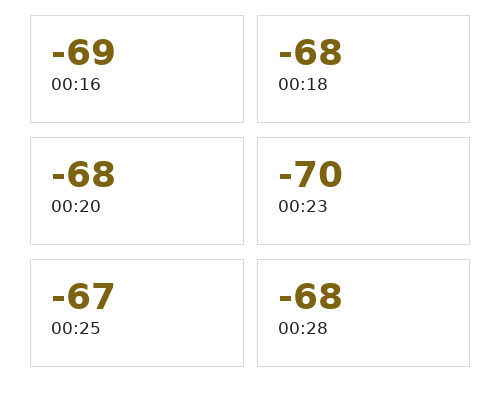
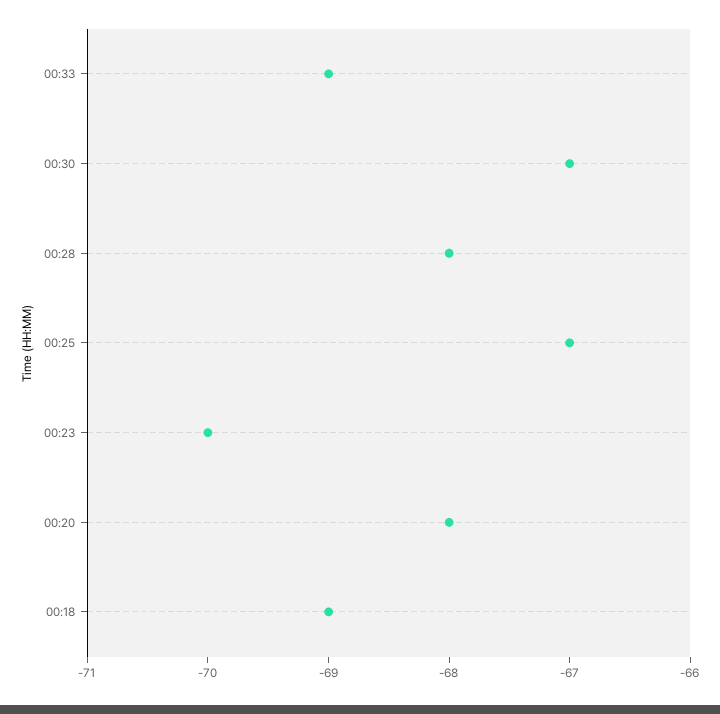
00:16: -69 -> none
00:18: -68 -> -69
00:33: none -> -69
00:30: none -> -67

